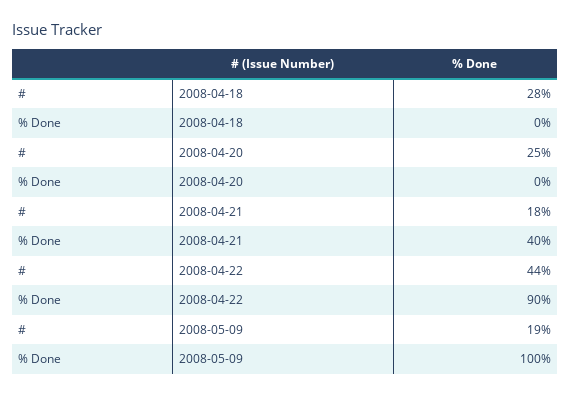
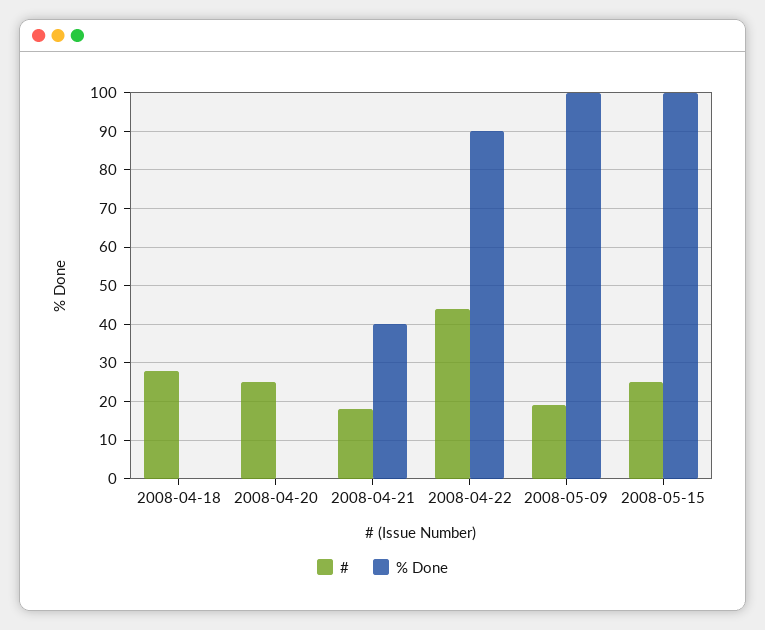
#, 2008-05-15: none -> 25
% Done, 2008-05-15: none -> 100

